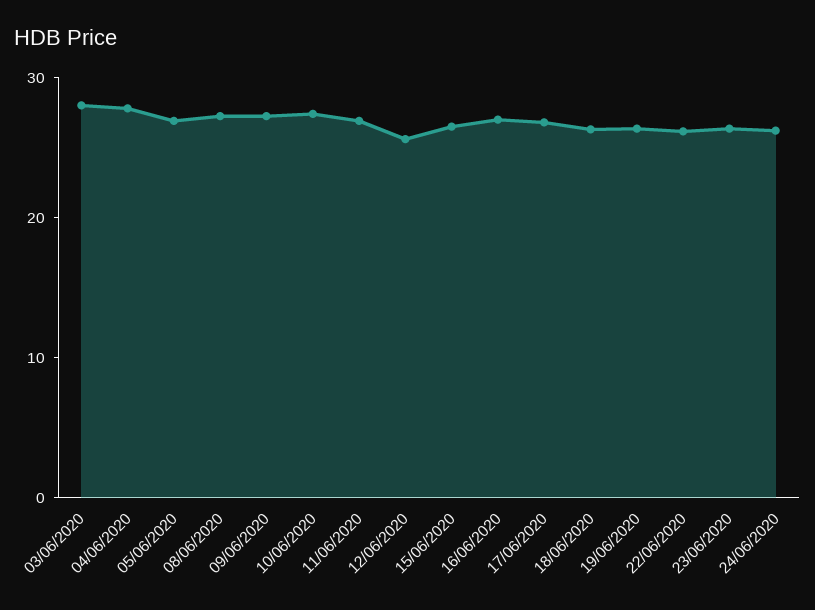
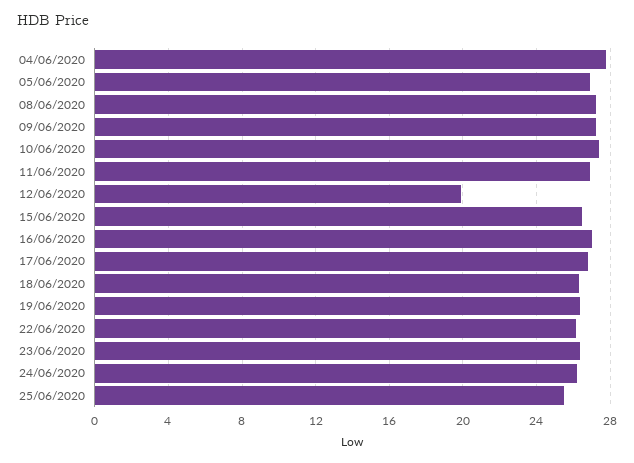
03/06/2020: 28 -> none
12/06/2020: 26 -> 20
25/06/2020: none -> 25.5

